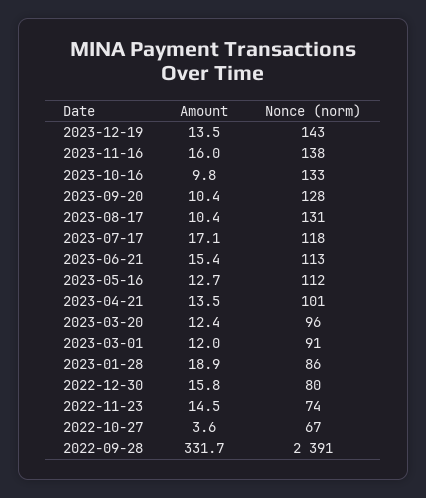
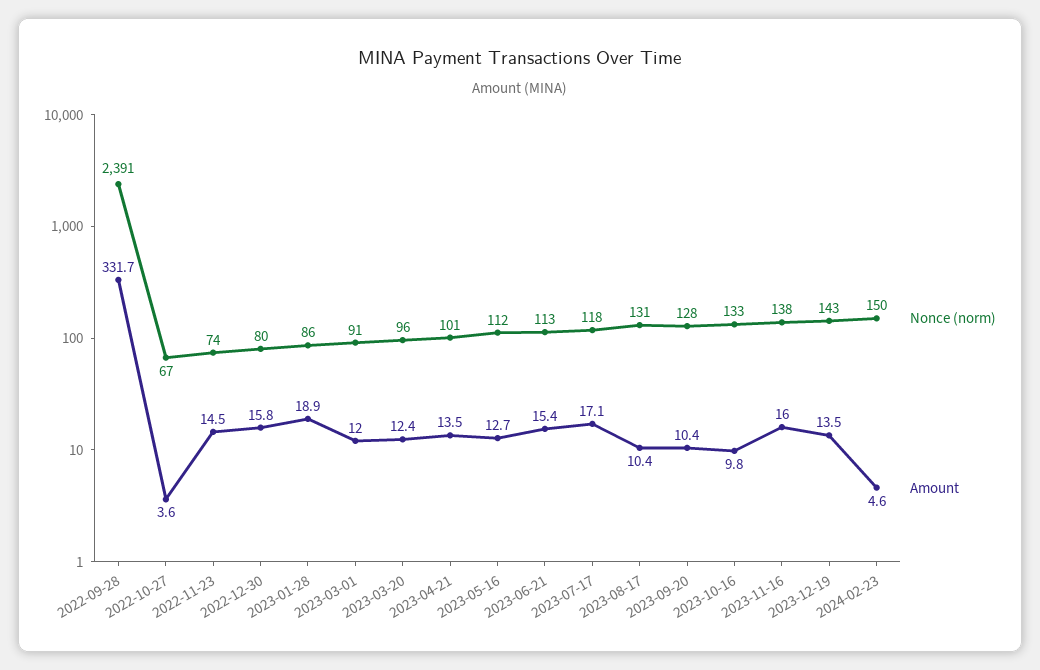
Nonce (norm), 2024-02-23: none -> 150
Amount, 2024-02-23: none -> 4.6

